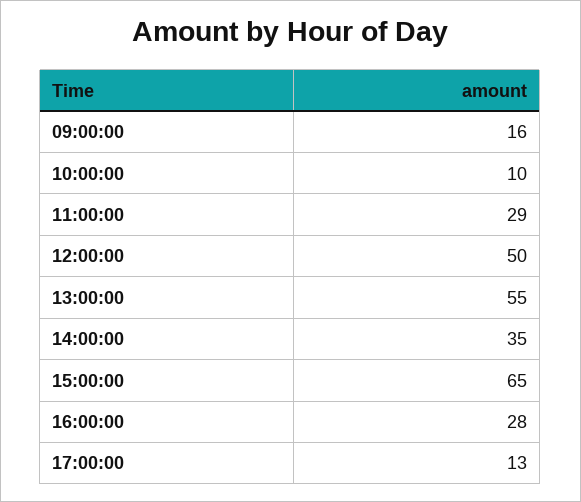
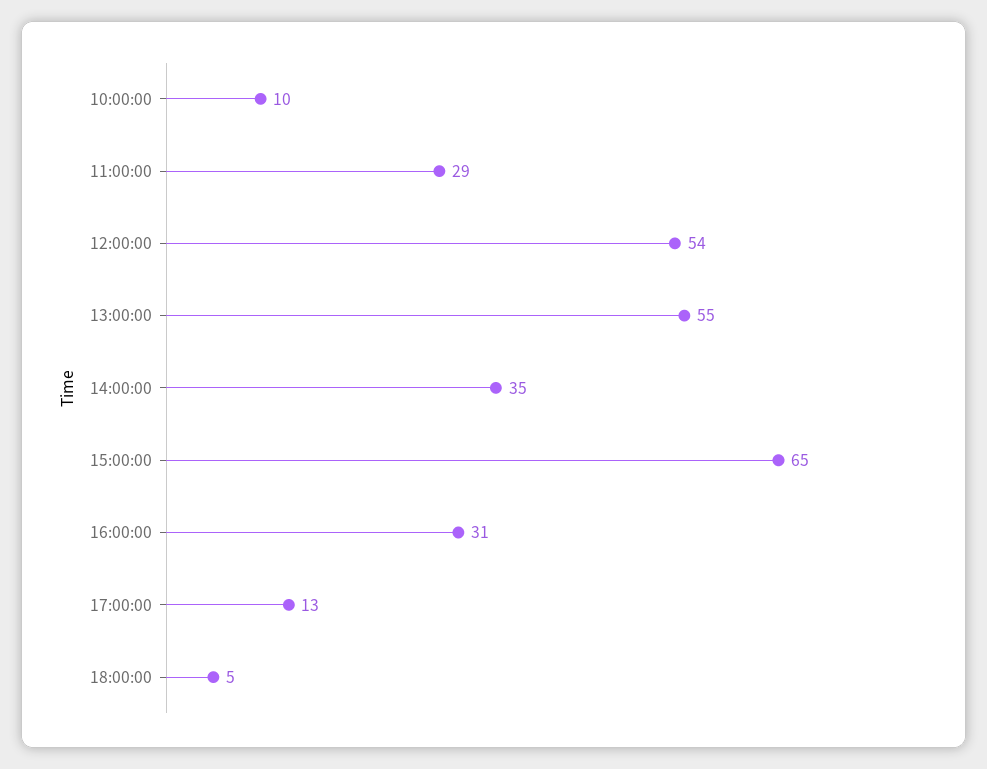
09:00:00: 16 -> none
12:00:00: 50 -> 54
16:00:00: 28 -> 31
18:00:00: none -> 5

